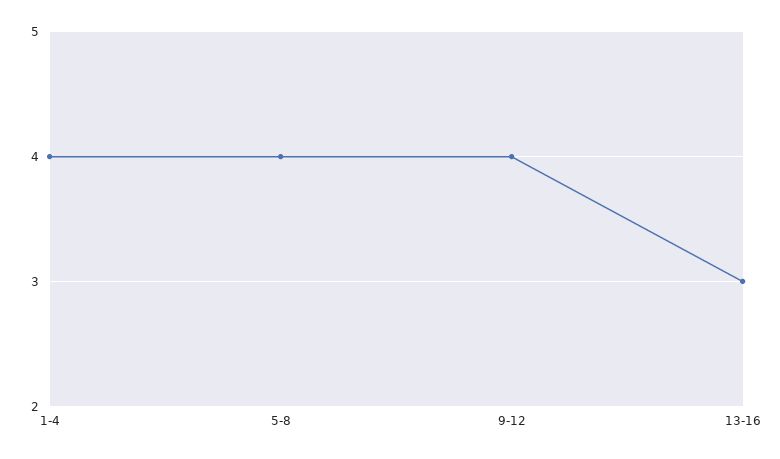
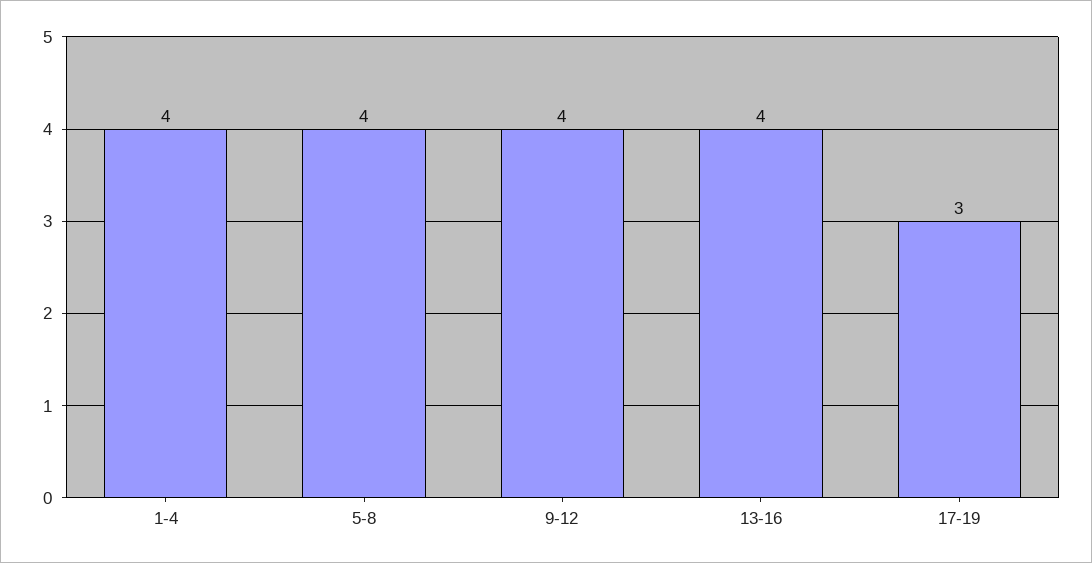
13-16: 3 -> 4
17-19: none -> 3

